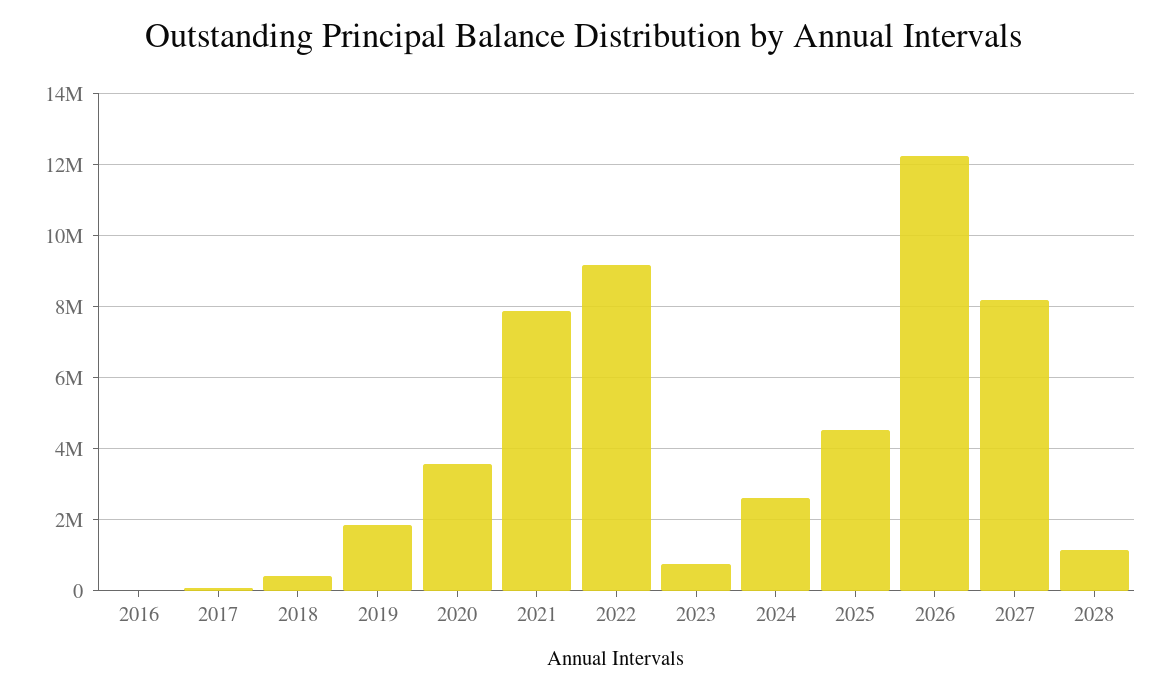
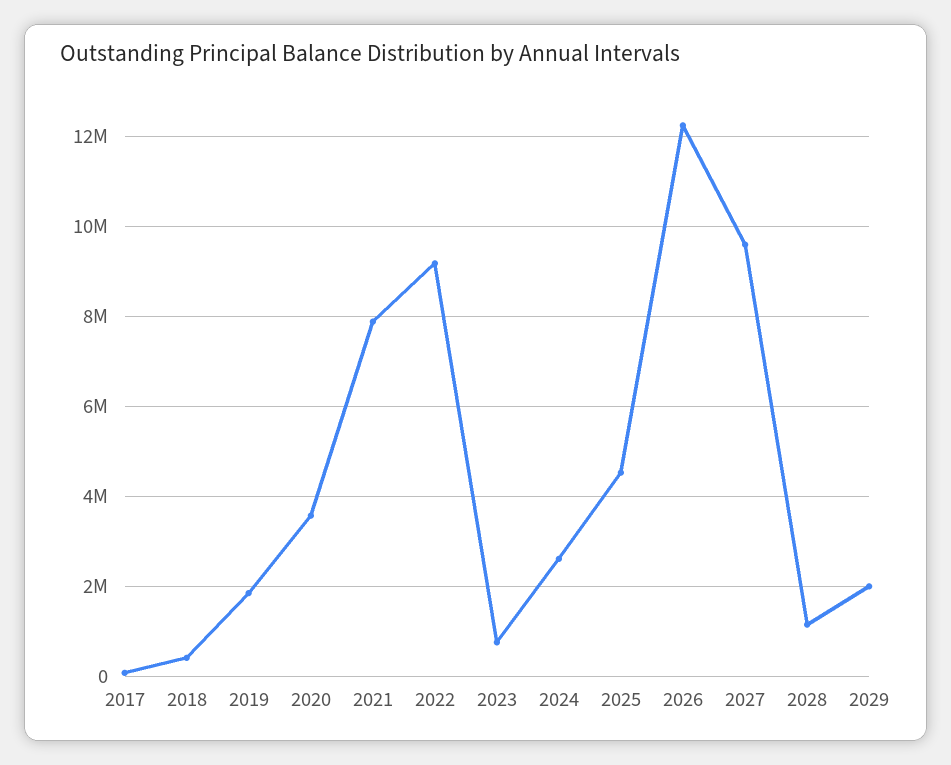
2016: 0 -> none
2027: 8200000 -> 9600000
2029: none -> 2000000

